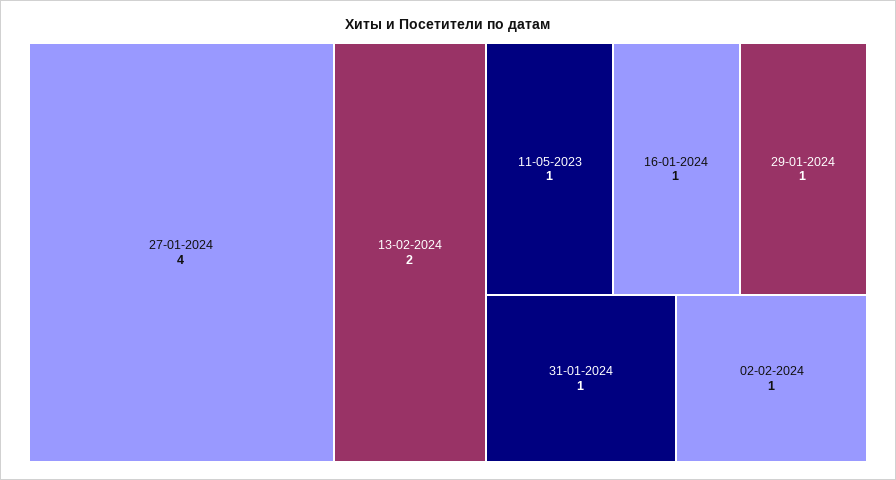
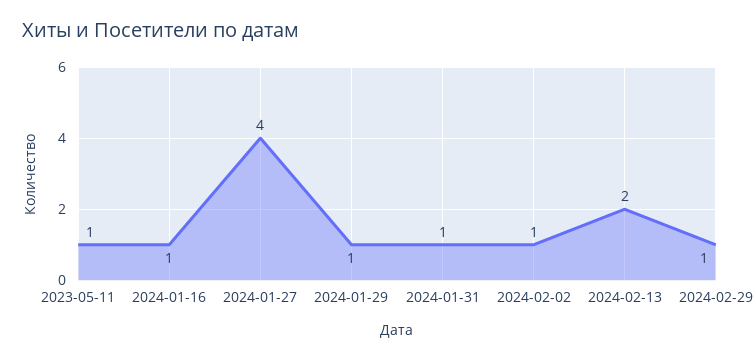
2024-02-29: none -> 1

